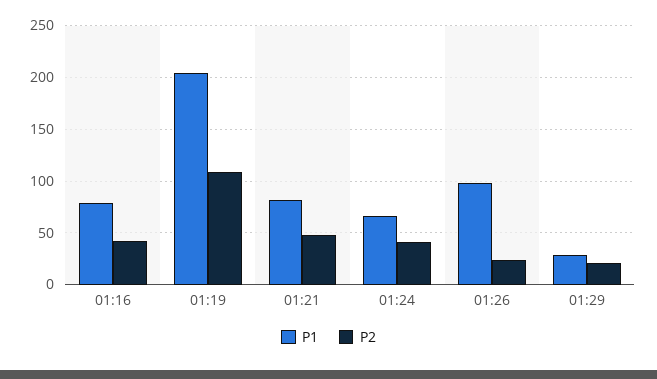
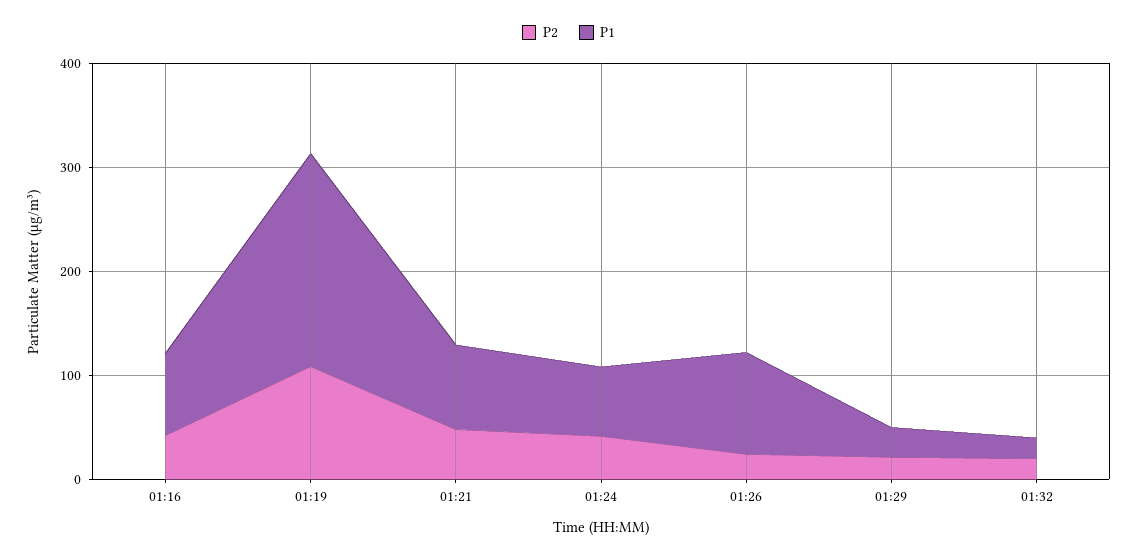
P2, 01:32: none -> 20
P1, 01:32: none -> 20

